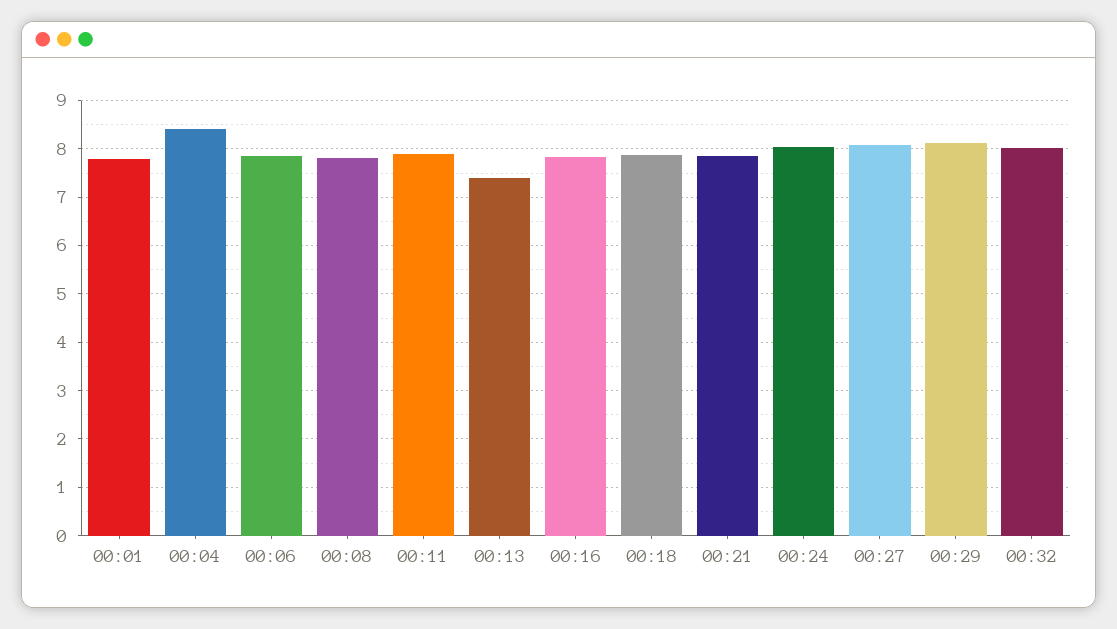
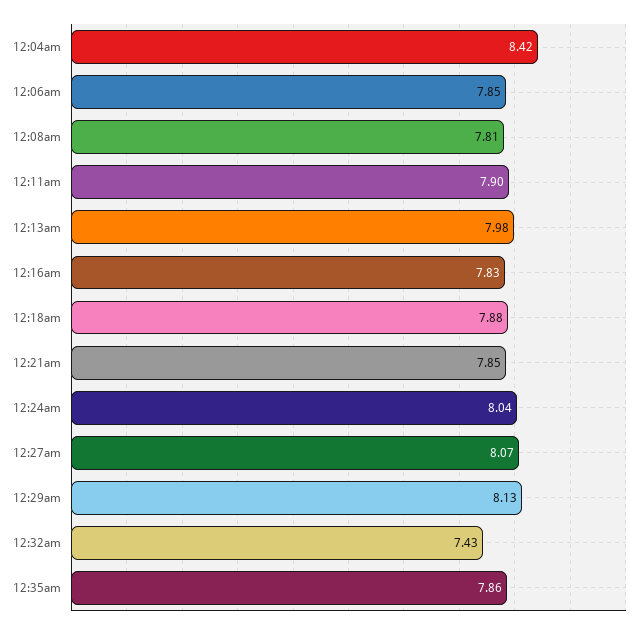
00:01: 7.8 -> none
00:13: 7.4 -> 7.98
00:32: 8 -> 7.43
12:35am: none -> 7.86

